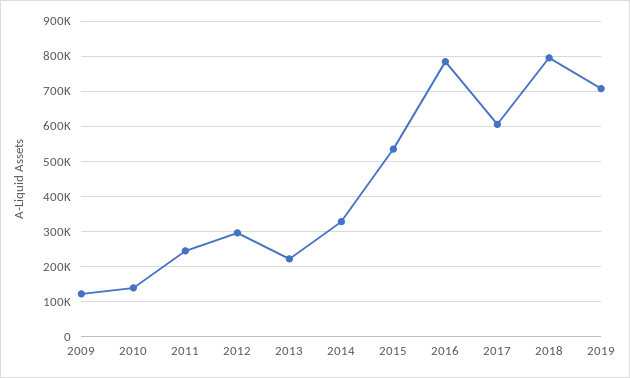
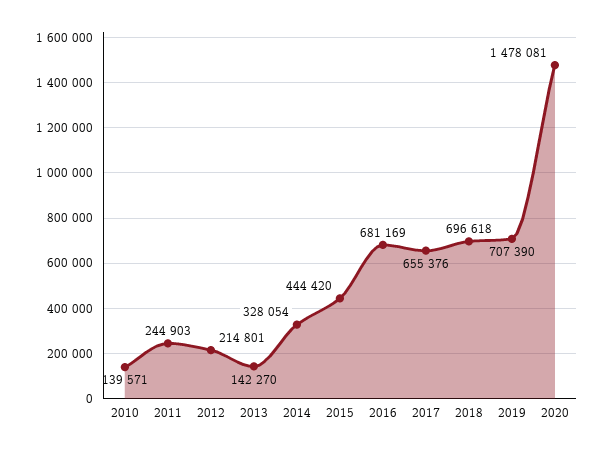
2009: 120000 -> none
2012: 300000 -> 214801
2013: 220000 -> 142270
2015: 540000 -> 444420
2016: 780000 -> 681169
2017: 600000 -> 655376
2018: 800000 -> 696618
2020: none -> 1478081

